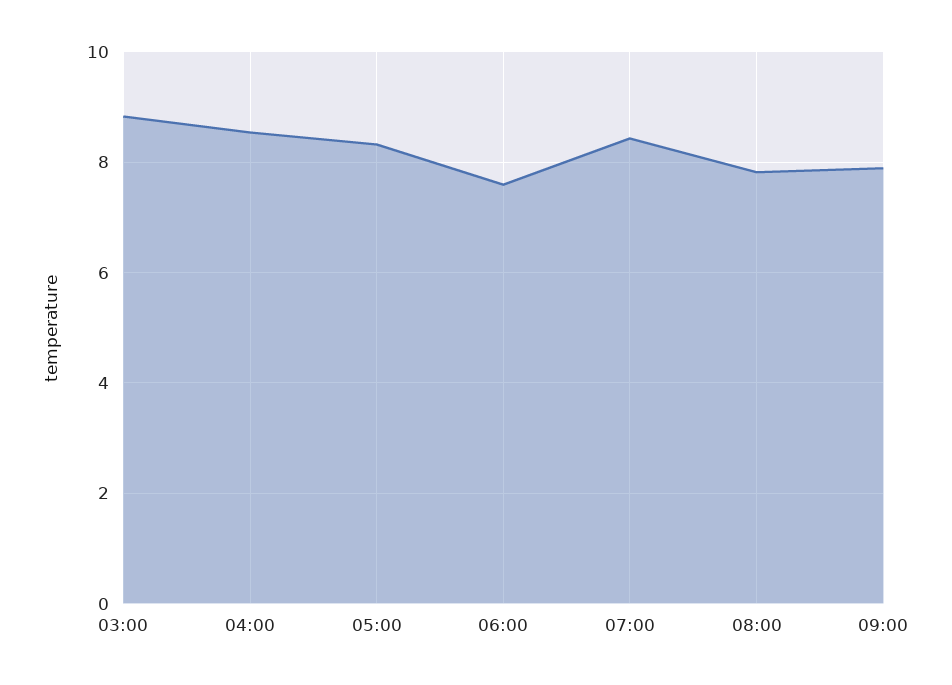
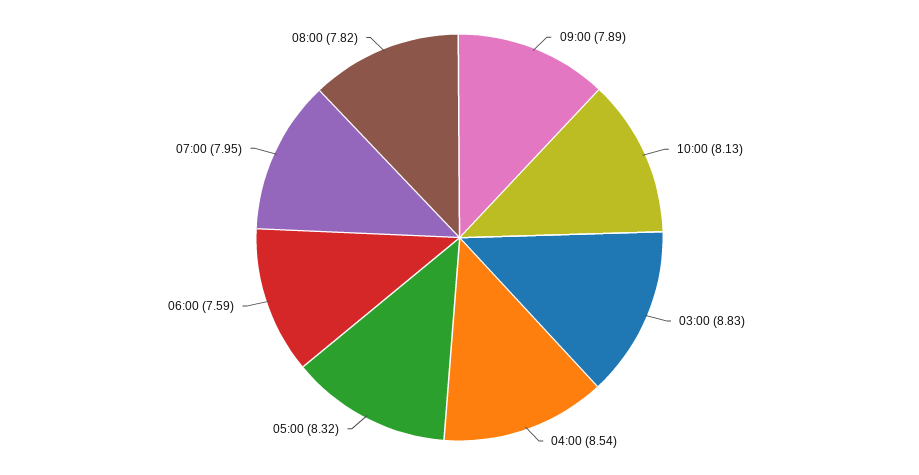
07:00: 8.4 -> 7.95
10:00: none -> 8.13

